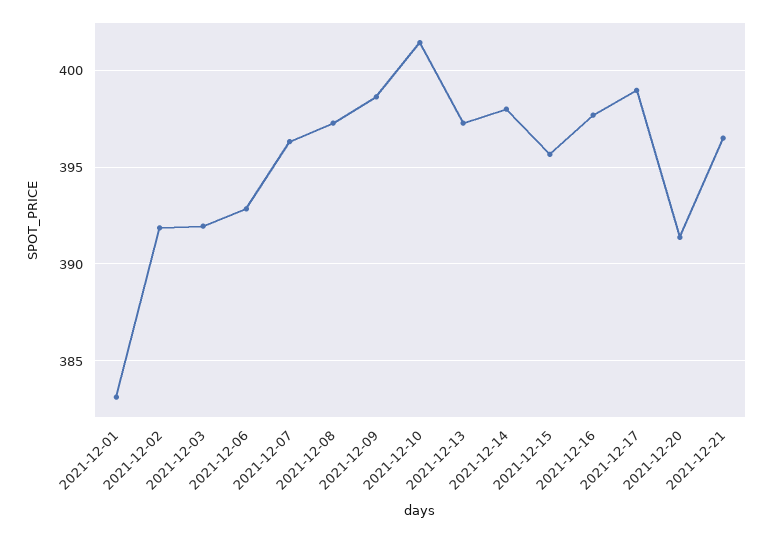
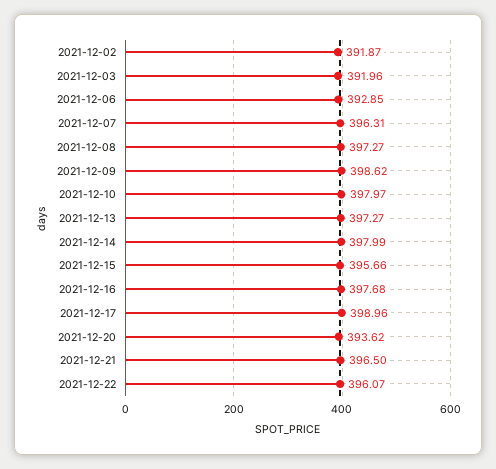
2021-12-01: 383 -> none
2021-12-10: 401.5 -> 397.97
2021-12-20: 391.5 -> 393.62
2021-12-22: none -> 396.07

